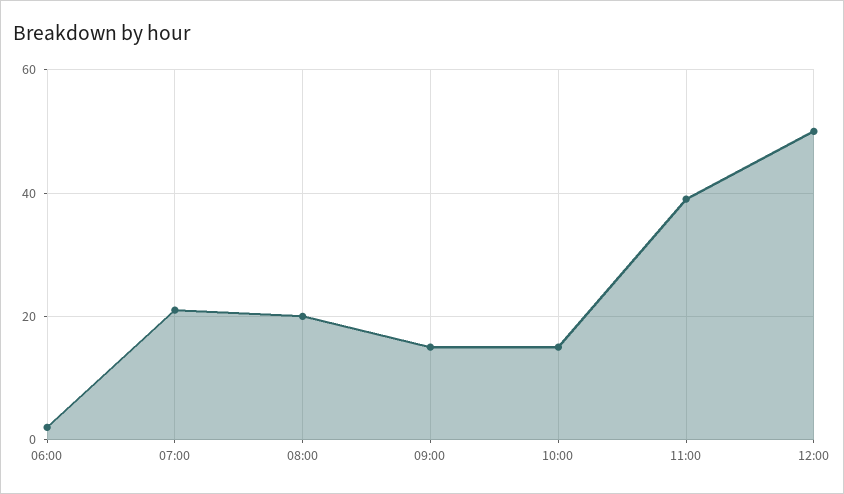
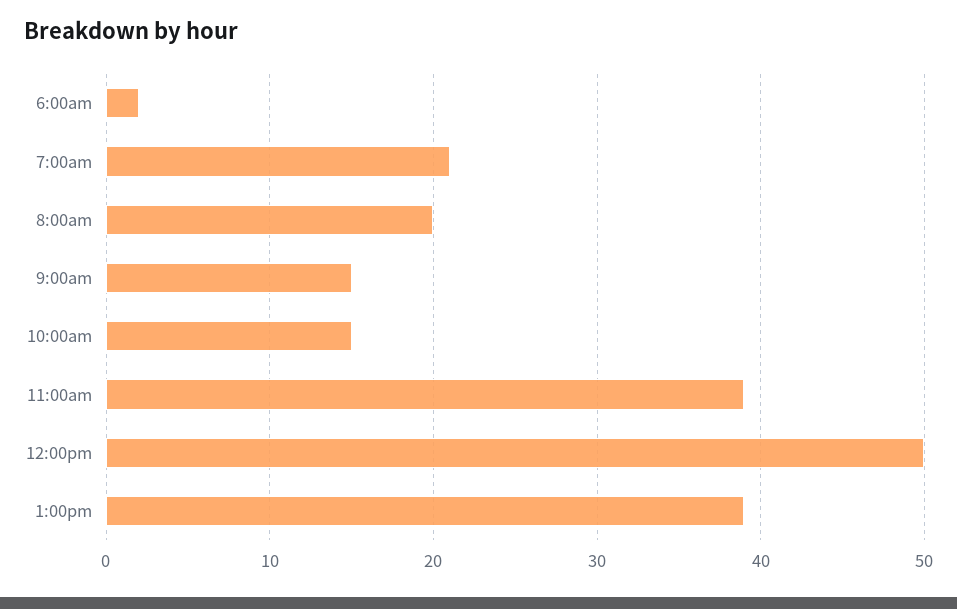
1:00pm: none -> 39

